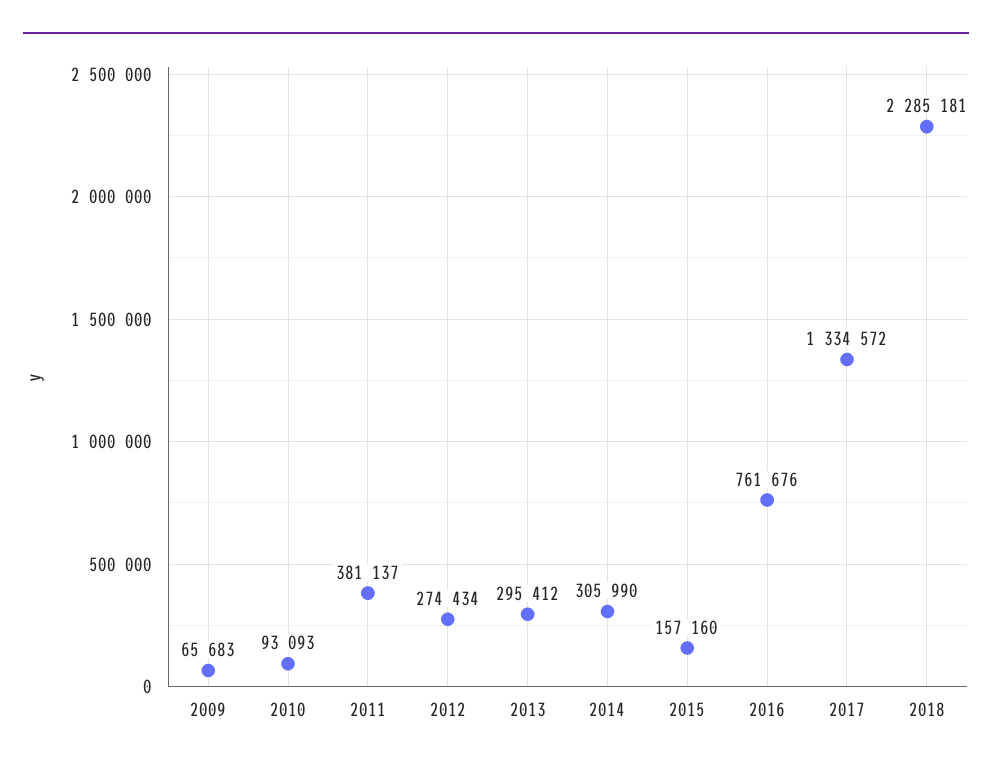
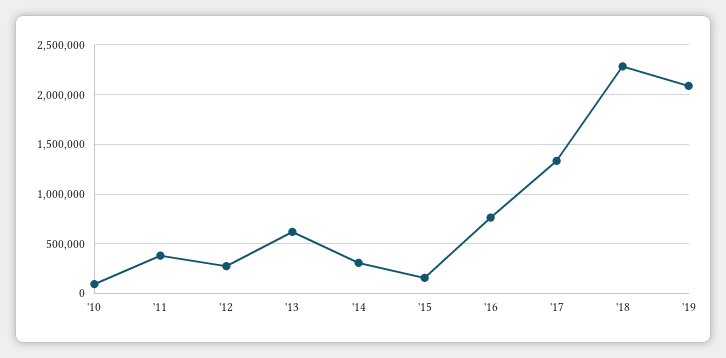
2009: 65683 -> none
2013: 295412 -> 600000
'19: none -> 2100000

